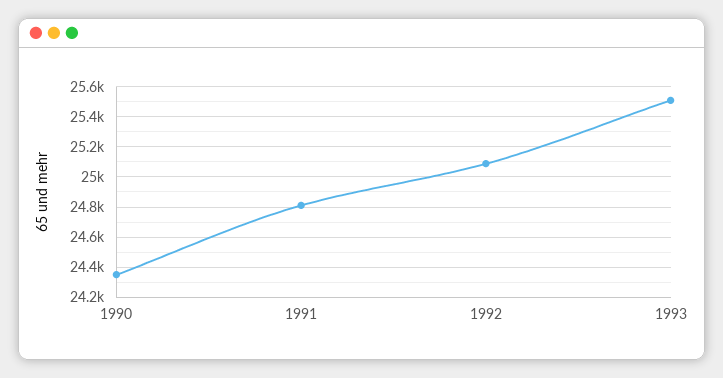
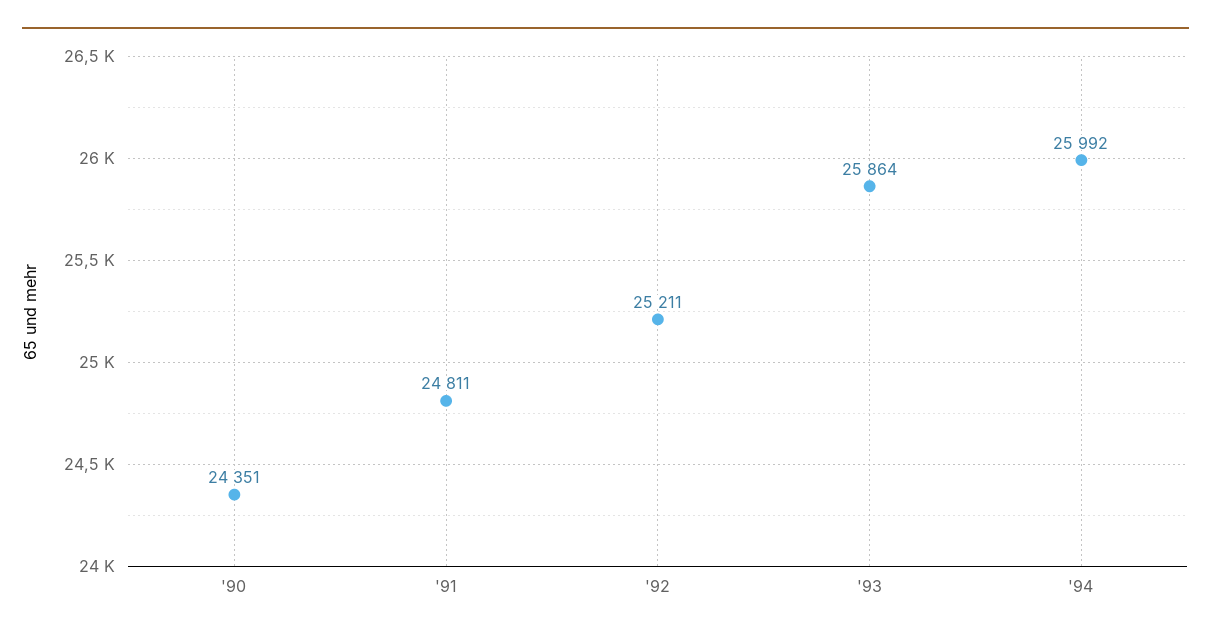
1992: 25100 -> 25211
1993: 25500 -> 25864
'94: none -> 25992

